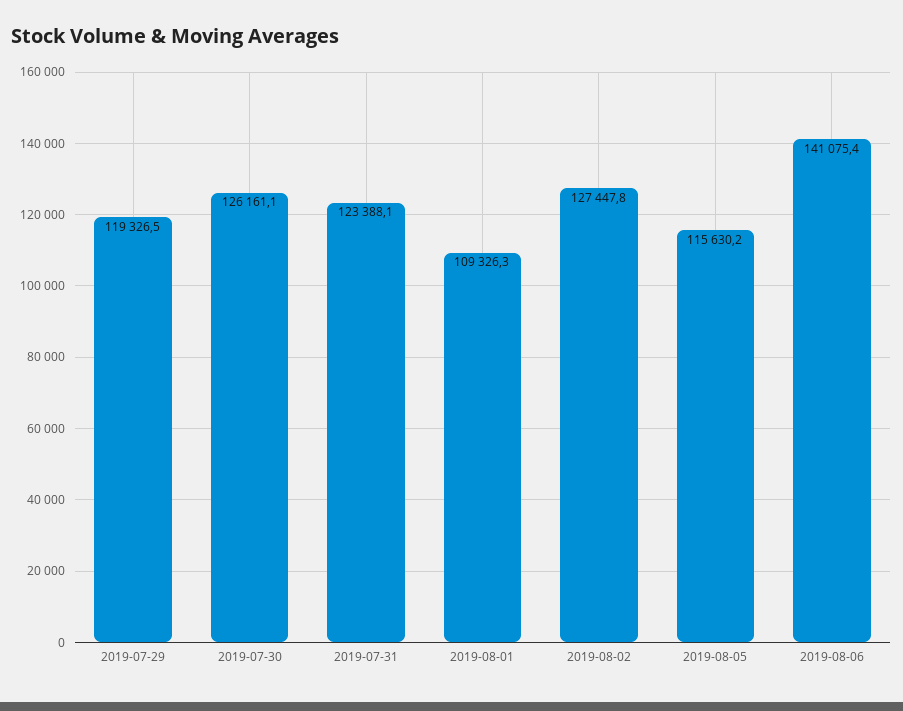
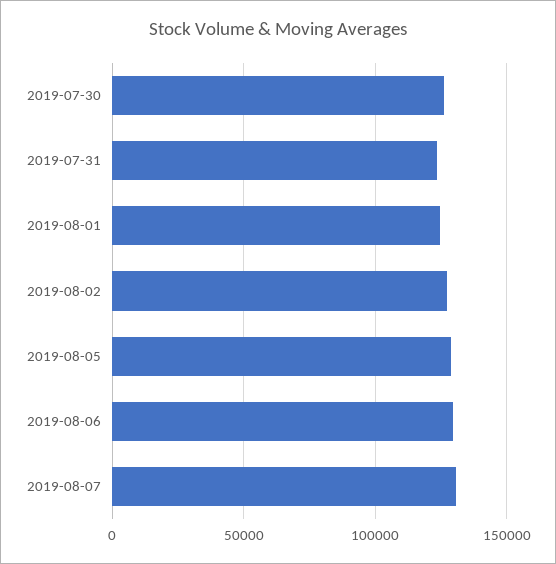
2019-07-29: 119326.5 -> none
2019-08-01: 109326.3 -> 125000
2019-08-05: 115630.2 -> 130000
2019-08-06: 141075.4 -> 130000
2019-08-07: none -> 130000

